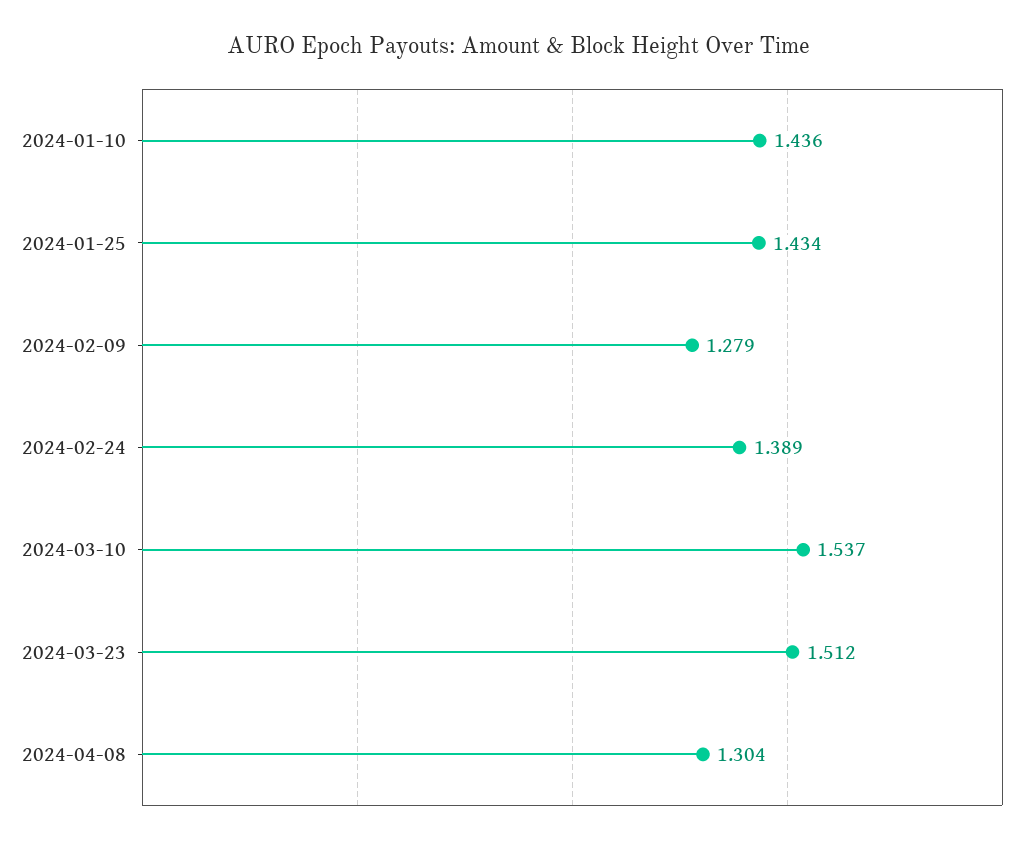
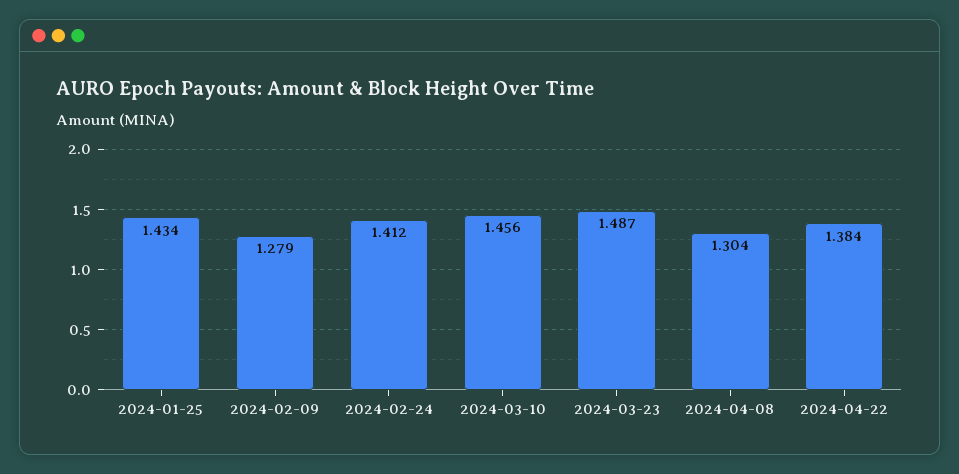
2024-01-10: 1.436 -> none
2024-02-24: 1.389 -> 1.412
2024-03-10: 1.537 -> 1.456
2024-03-23: 1.512 -> 1.487
2024-04-22: none -> 1.384

